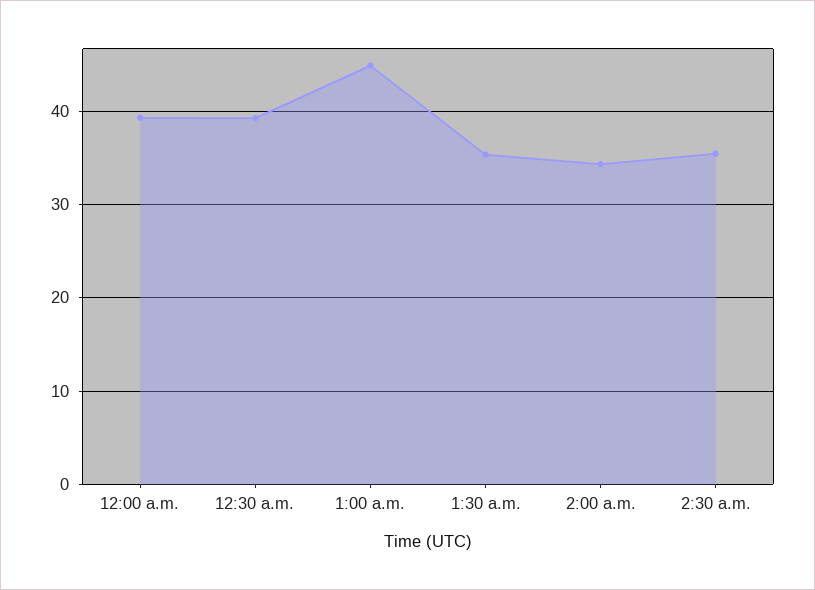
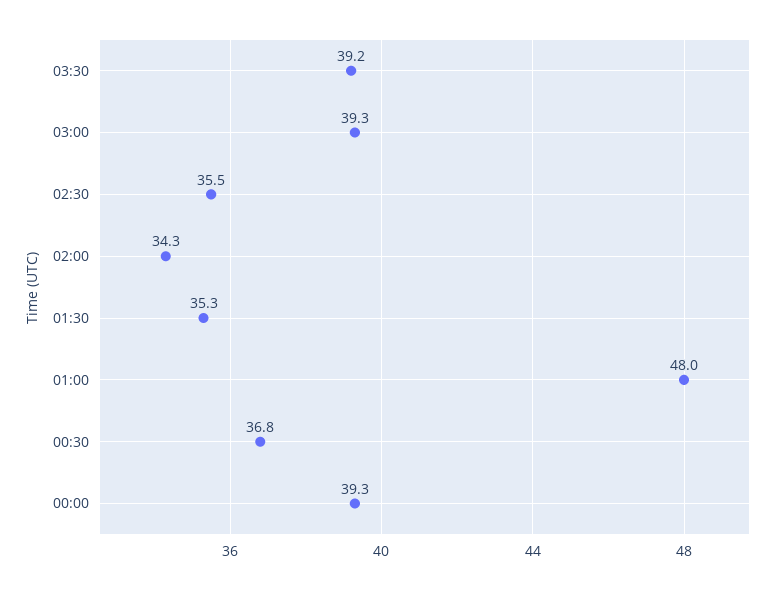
12:30 a.m.: 39 -> 36.8
1:00 a.m.: 45 -> 48
03:30: none -> 39.2
03:00: none -> 39.3

